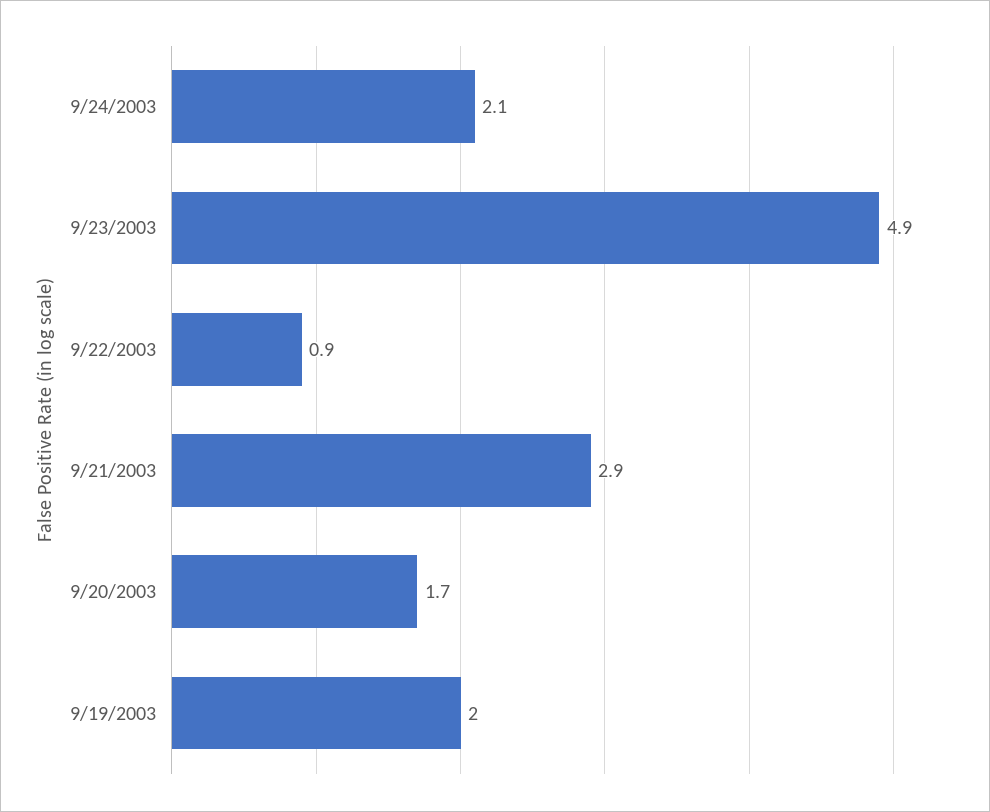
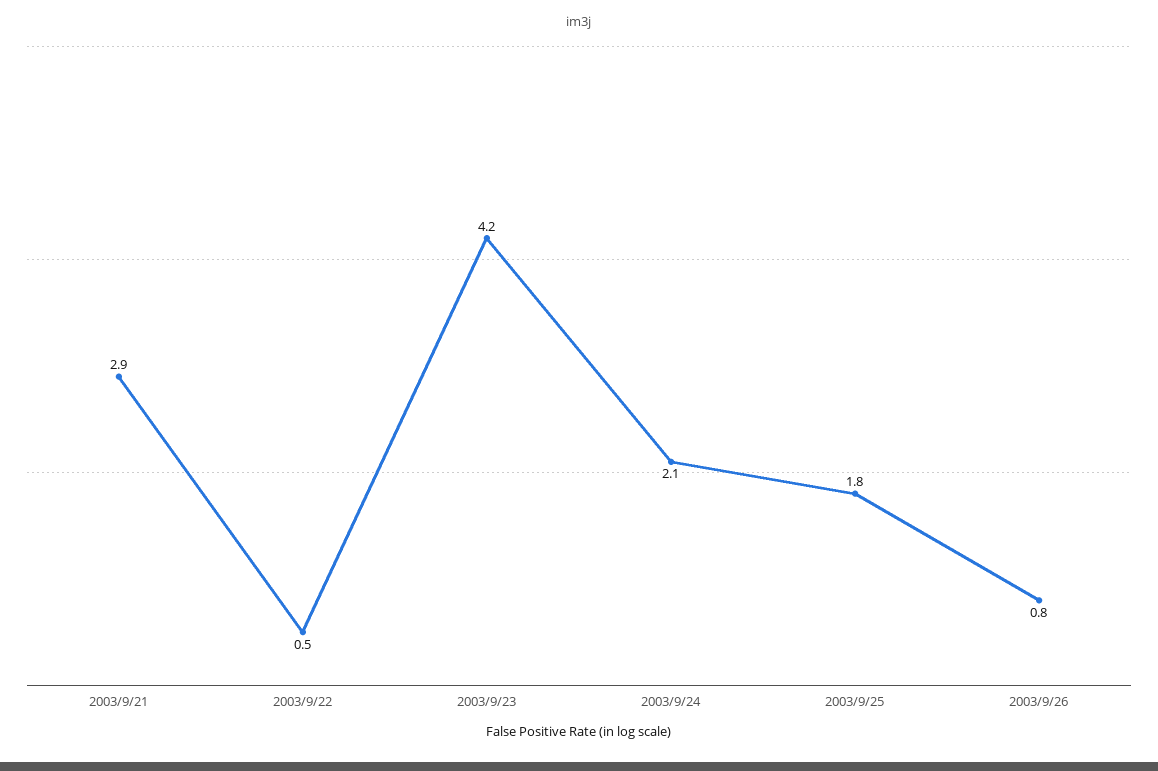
9/23/2003: 4.9 -> 4.2
9/22/2003: 0.9 -> 0.5
9/20/2003: 1.7 -> none
9/19/2003: 2 -> none
2003/9/25: none -> 1.8
2003/9/26: none -> 0.8

